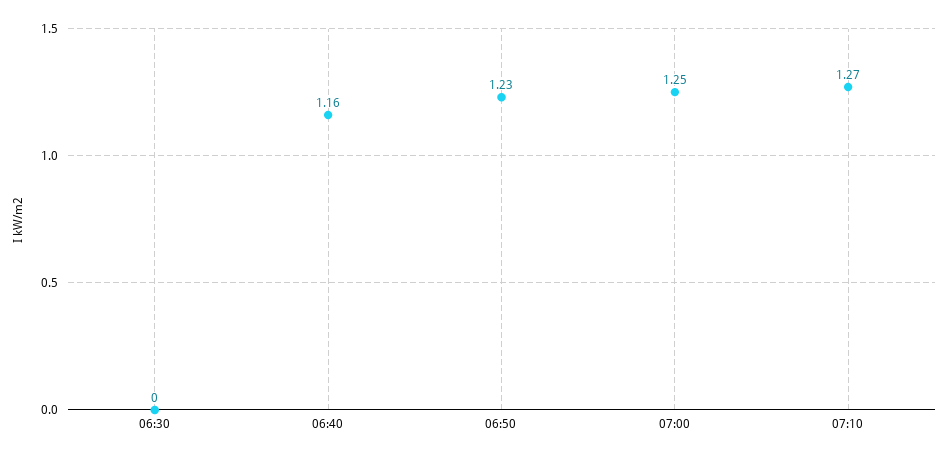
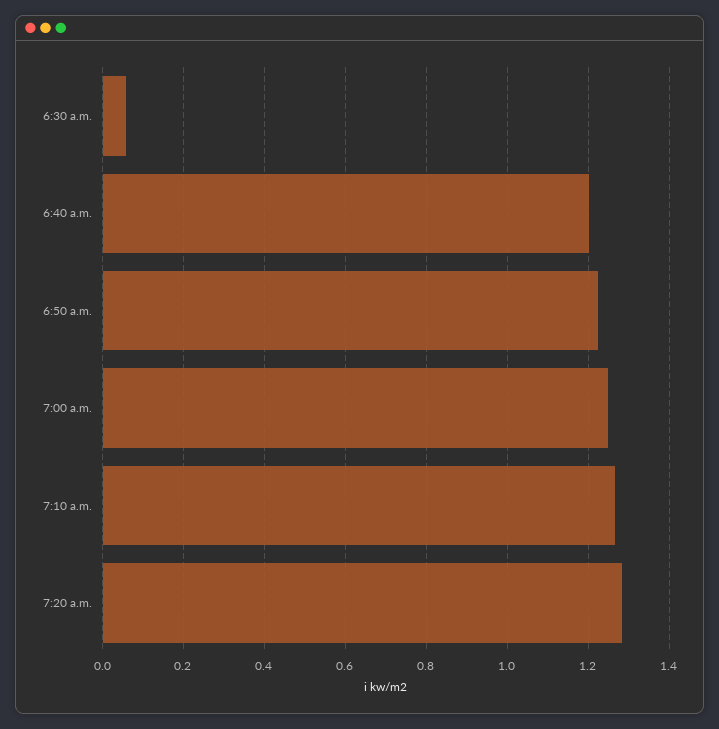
06:30: 0 -> 0.06
06:40: 1.16 -> 1.2
7:20 a.m.: none -> 1.28

